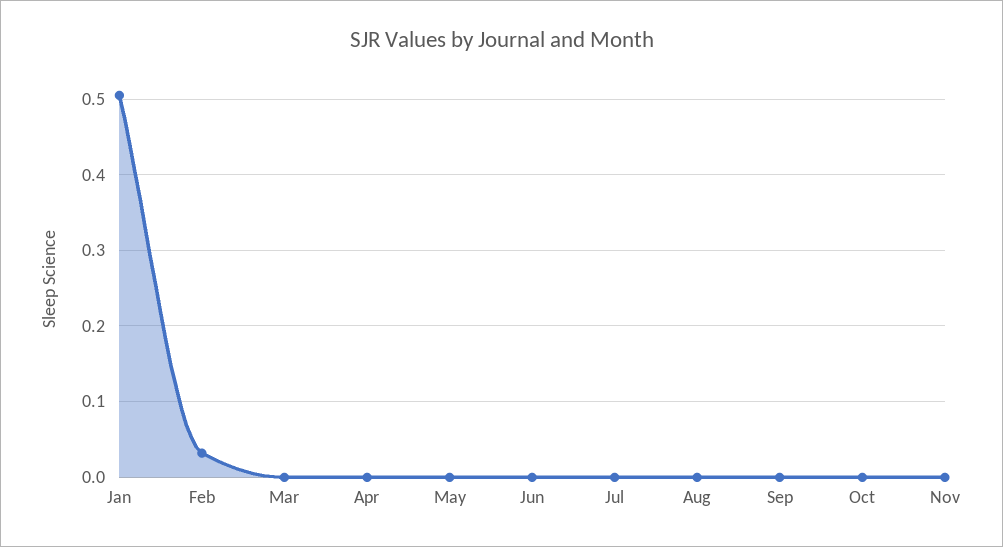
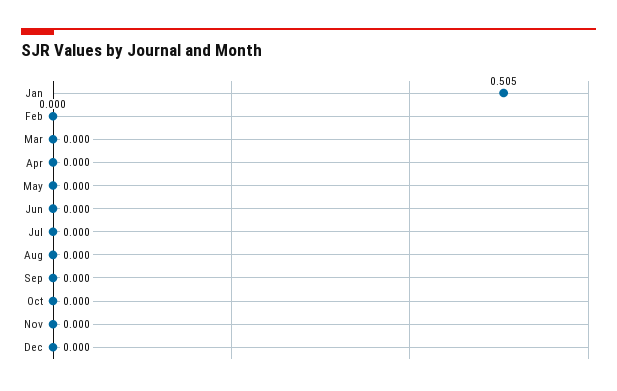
Feb: 0.03 -> 0
Dec: none -> 0

